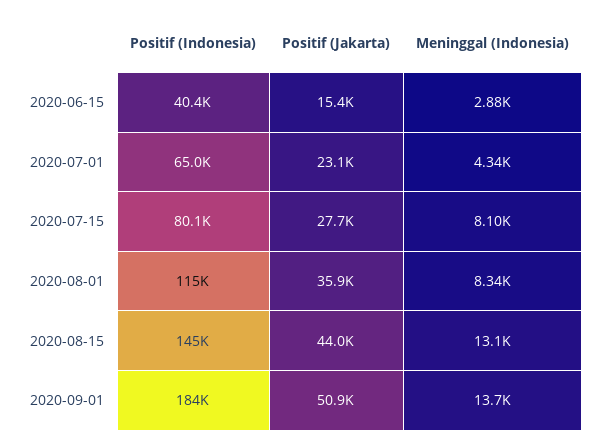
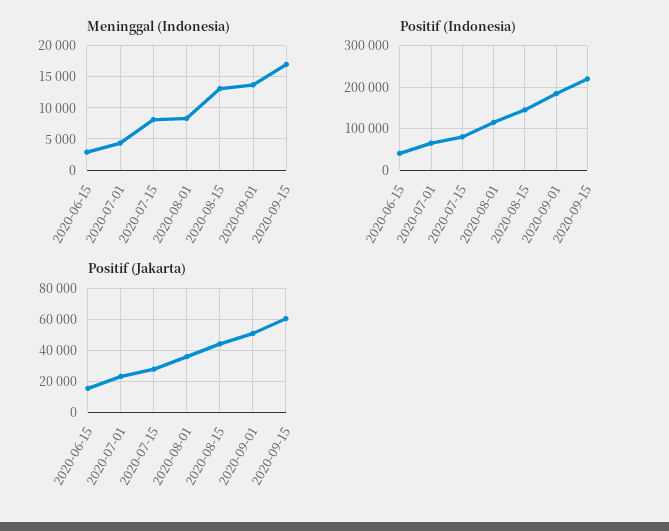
Meninggal (Indonesia), 2020-09-15: none -> 17000
Positif (Indonesia), 2020-09-15: none -> 220000
Positif (Jakarta), 2020-09-15: none -> 60000

